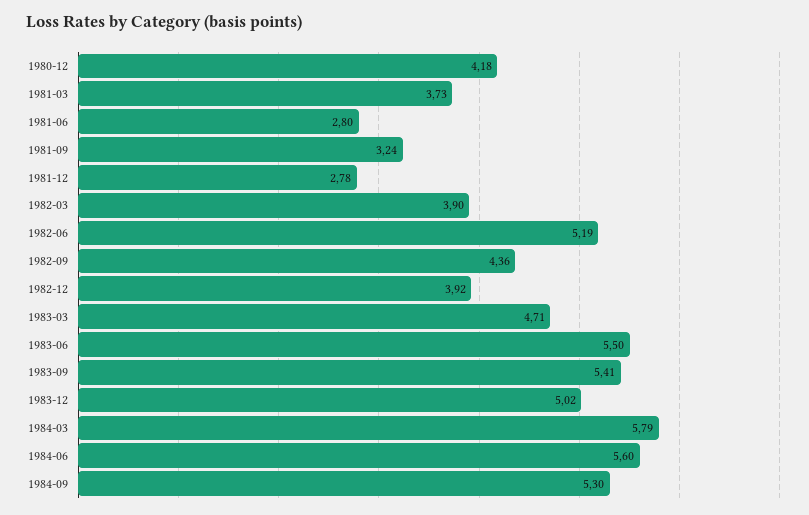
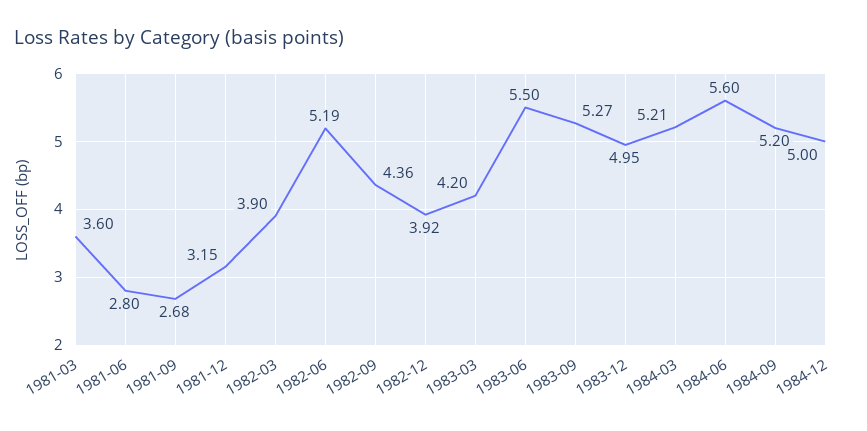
1980-12: 4.18 -> none
1981-03: 3.73 -> 3.6
1981-09: 3.24 -> 2.68
1981-12: 2.78 -> 3.15
1983-03: 4.71 -> 4.2
1983-09: 5.41 -> 5.27
1983-12: 5.02 -> 4.95
1984-03: 5.79 -> 5.21
1984-09: 5.3 -> 5.2
1984-12: none -> 5

